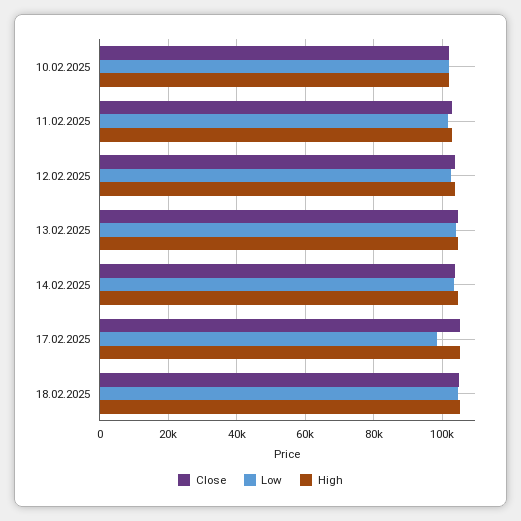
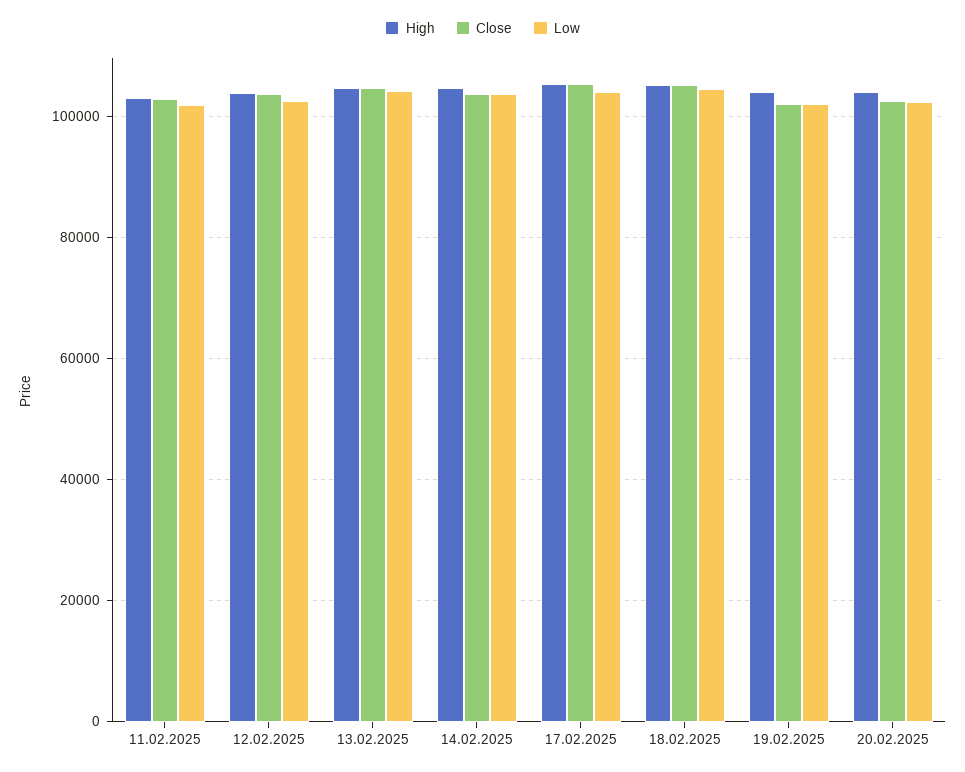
Close, 10.02.2025: 102000 -> none
Low, 10.02.2025: 102000 -> none
High, 10.02.2025: 102000 -> none
Low, 17.02.2025: 98000 -> 104000
High, 19.02.2025: none -> 104000
Close, 19.02.2025: none -> 102000
Low, 19.02.2025: none -> 102000
High, 20.02.2025: none -> 104000
Close, 20.02.2025: none -> 102000
Low, 20.02.2025: none -> 102000

